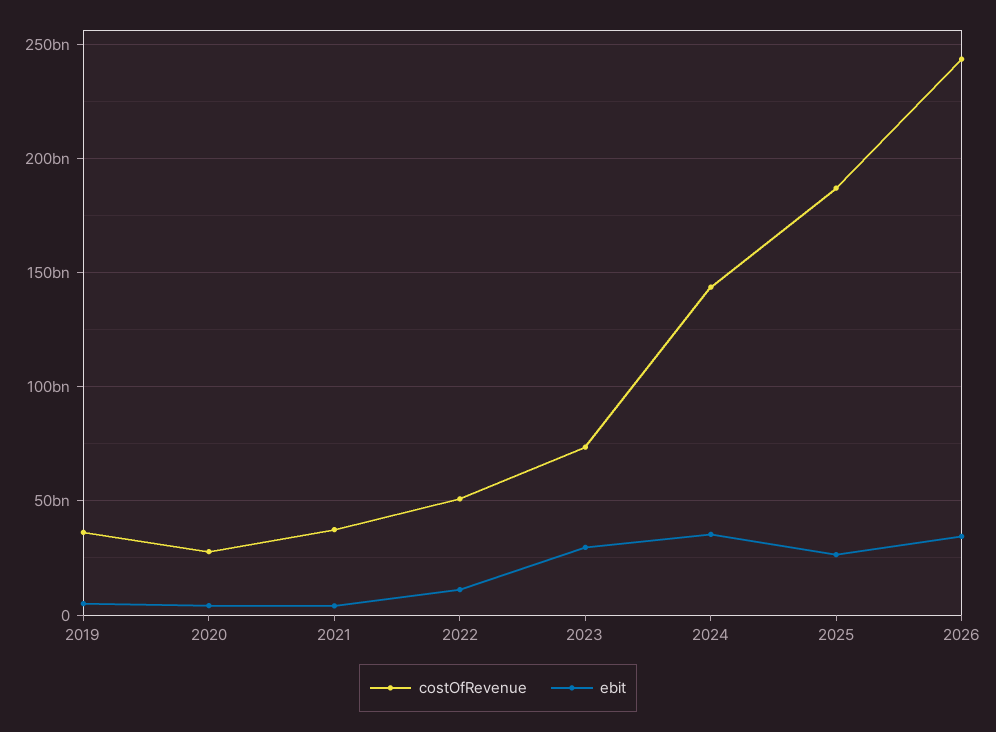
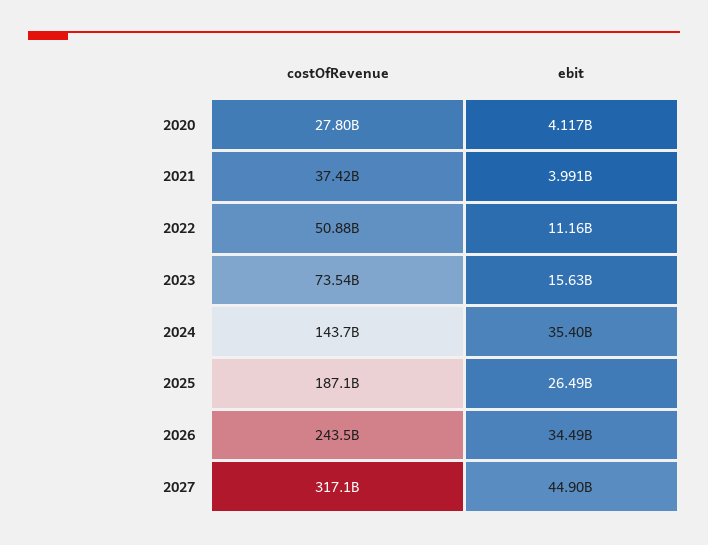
costOfRevenue, 2019: 35000000000 -> none
ebit, 2019: 5000000000 -> none
ebit, 2023: 30000000000 -> 15630000000
costOfRevenue, 2027: none -> 317100000000
ebit, 2027: none -> 44900000000

